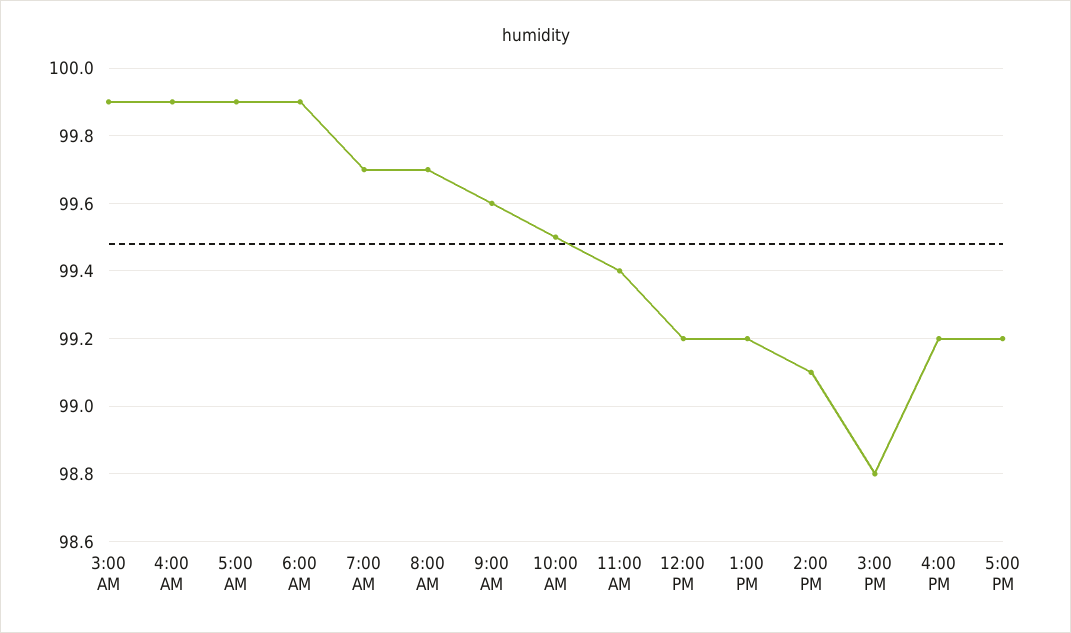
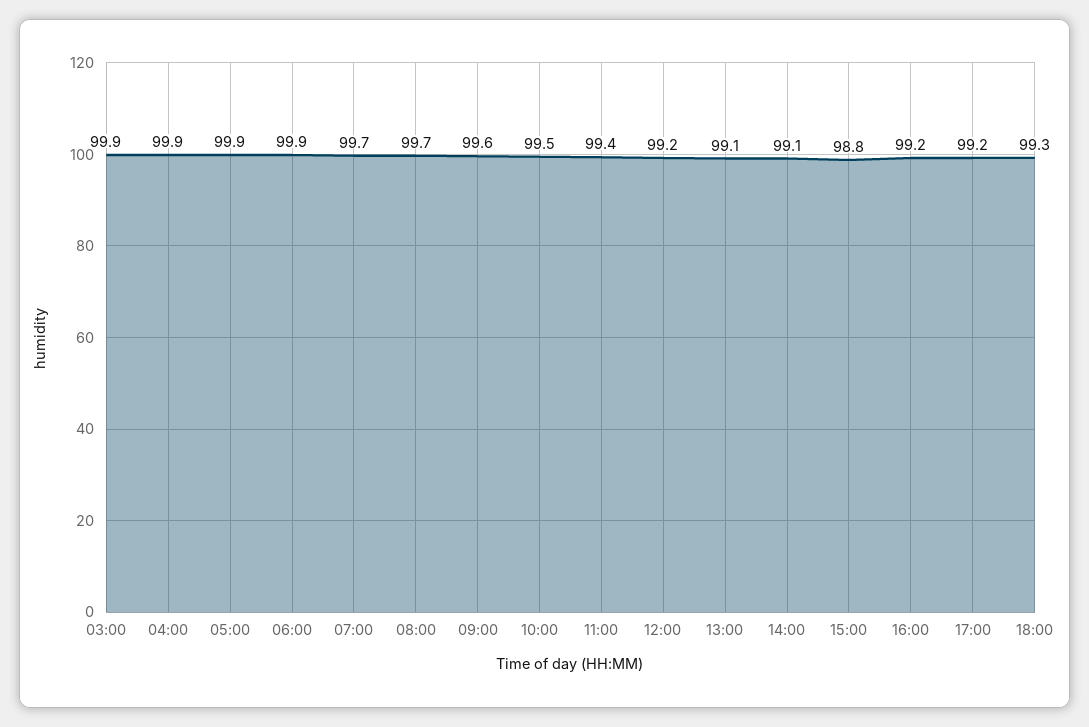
1:00 PM: 99.2 -> 99.1
18:00: none -> 99.3

